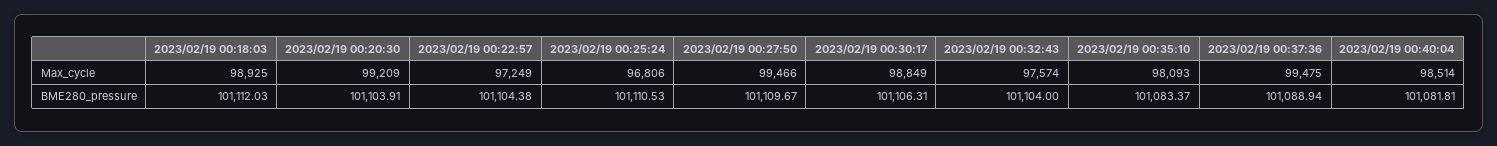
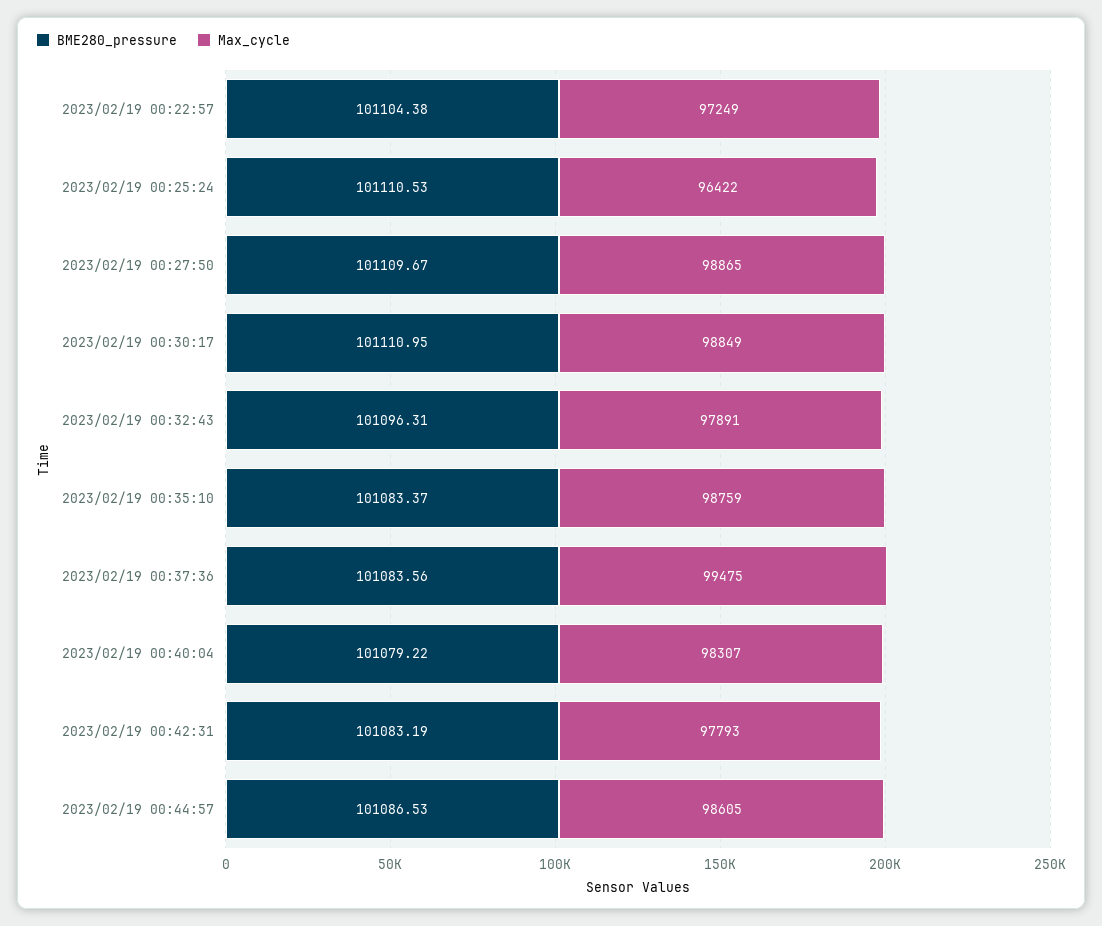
Max_cycle, 2023/02/19 00:18:03: 98925 -> none
Max_cycle, 2023/02/19 00:20:30: 99209 -> none
Max_cycle, 2023/02/19 00:25:24: 96806 -> 96422
Max_cycle, 2023/02/19 00:27:50: 99466 -> 98865
Max_cycle, 2023/02/19 00:32:43: 97574 -> 97891
Max_cycle, 2023/02/19 00:35:10: 98093 -> 98759
Max_cycle, 2023/02/19 00:40:04: 98514 -> 98307
BME280_pressure, 2023/02/19 00:18:03: 101112.03 -> none
BME280_pressure, 2023/02/19 00:20:30: 101103.91 -> none
BME280_pressure, 2023/02/19 00:30:17: 101106.31 -> 101110.95
BME280_pressure, 2023/02/19 00:32:43: 101104 -> 101096.31
BME280_pressure, 2023/02/19 00:37:36: 101088.94 -> 101083.56
BME280_pressure, 2023/02/19 00:40:04: 101081.81 -> 101079.22
BME280_pressure, 2023/02/19 00:42:31: none -> 101083.19
Max_cycle, 2023/02/19 00:42:31: none -> 97793
BME280_pressure, 2023/02/19 00:44:57: none -> 101086.53
Max_cycle, 2023/02/19 00:44:57: none -> 98605

